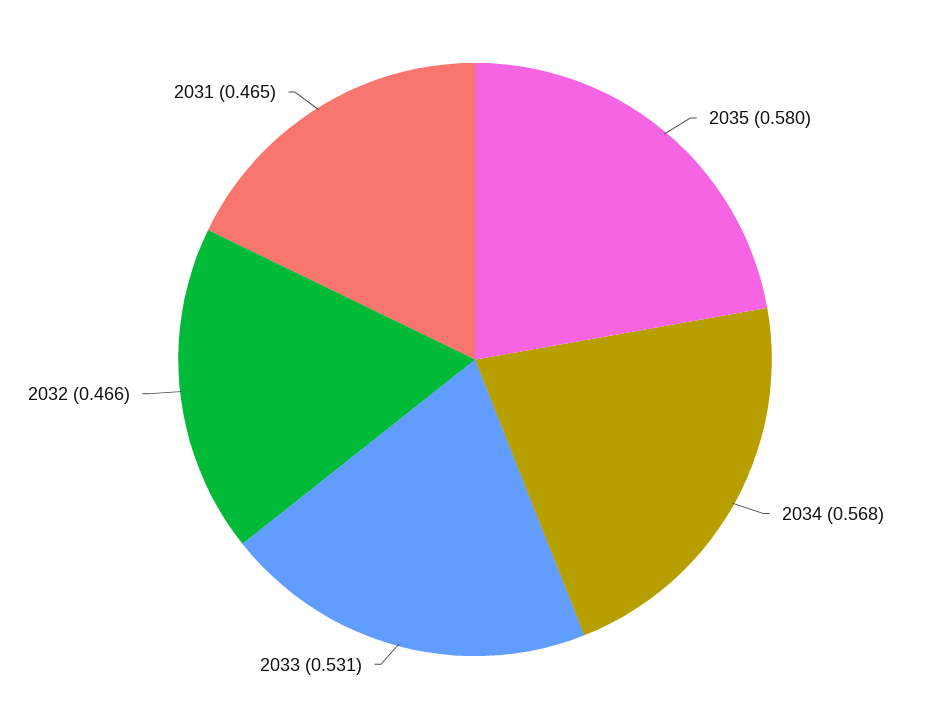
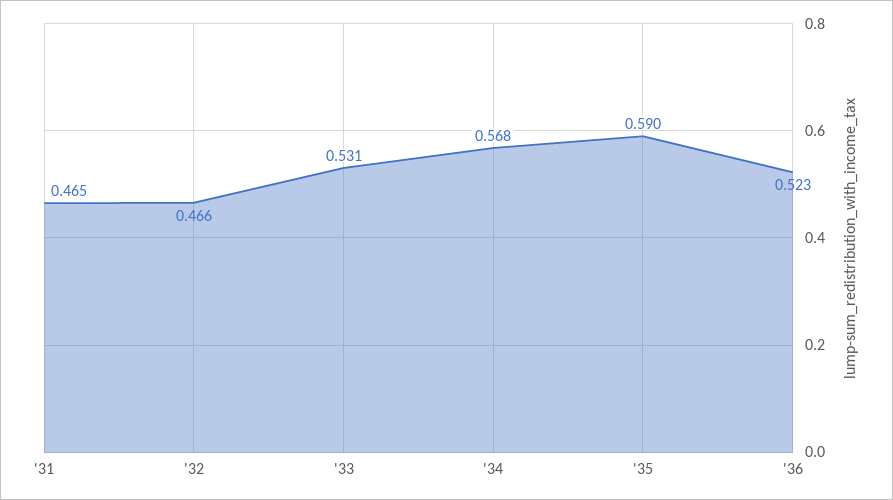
2035: 0.58 -> 0.59
'36: none -> 0.523

